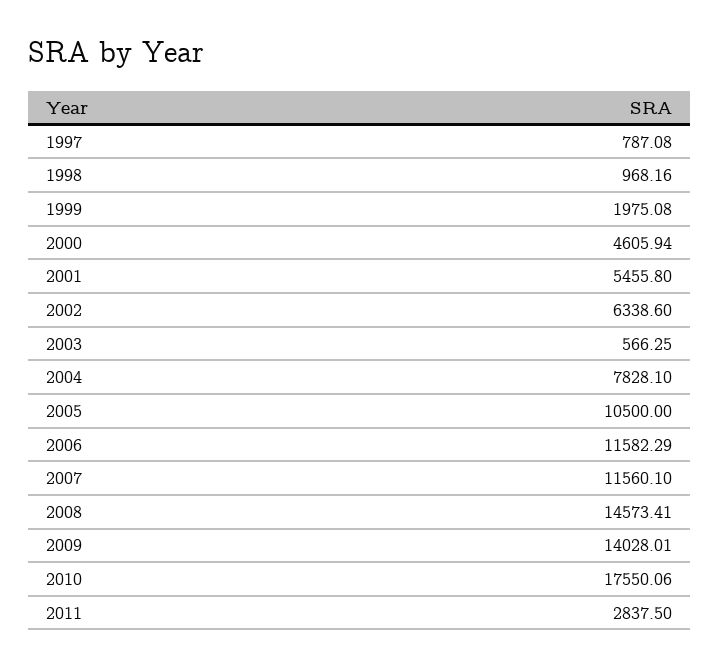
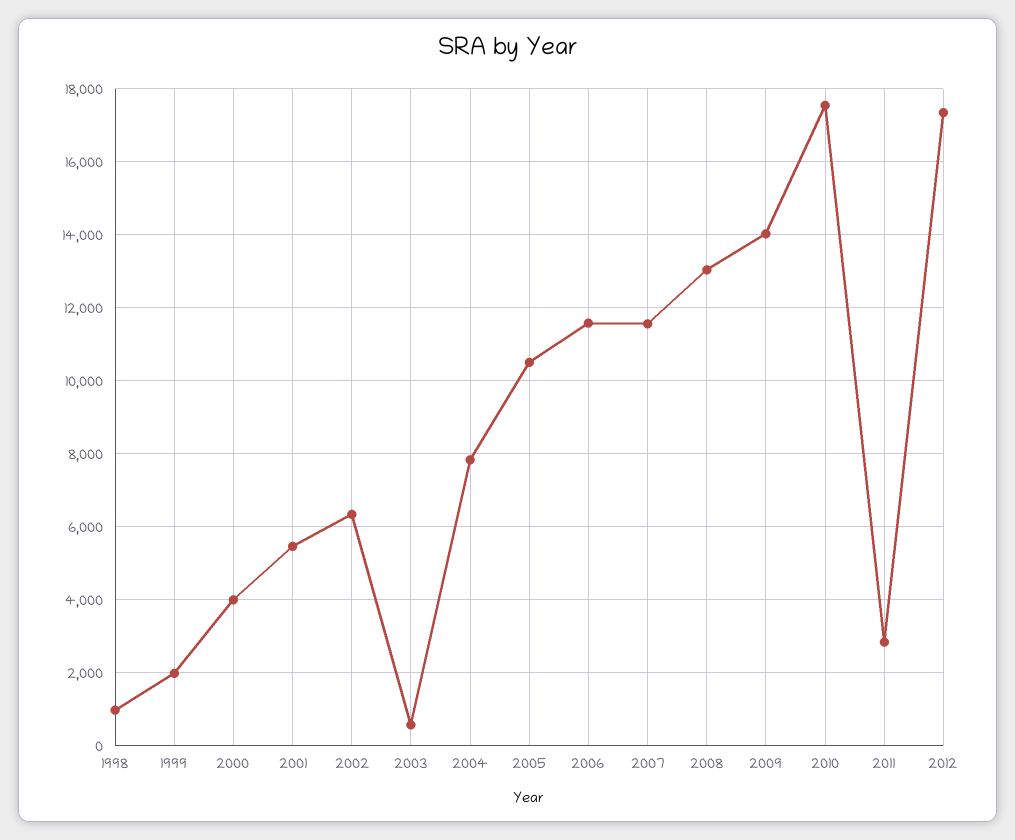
1997: 787.08 -> none
2000: 4605.94 -> 4000
2008: 14573.41 -> 13000
2012: none -> 17400

